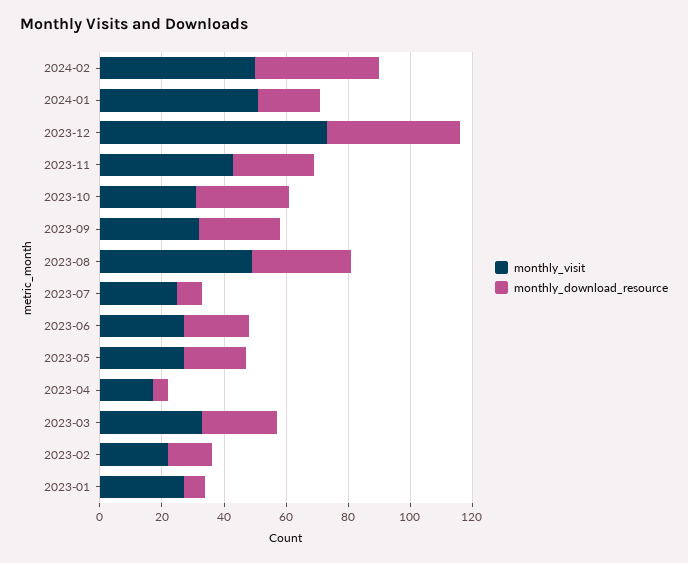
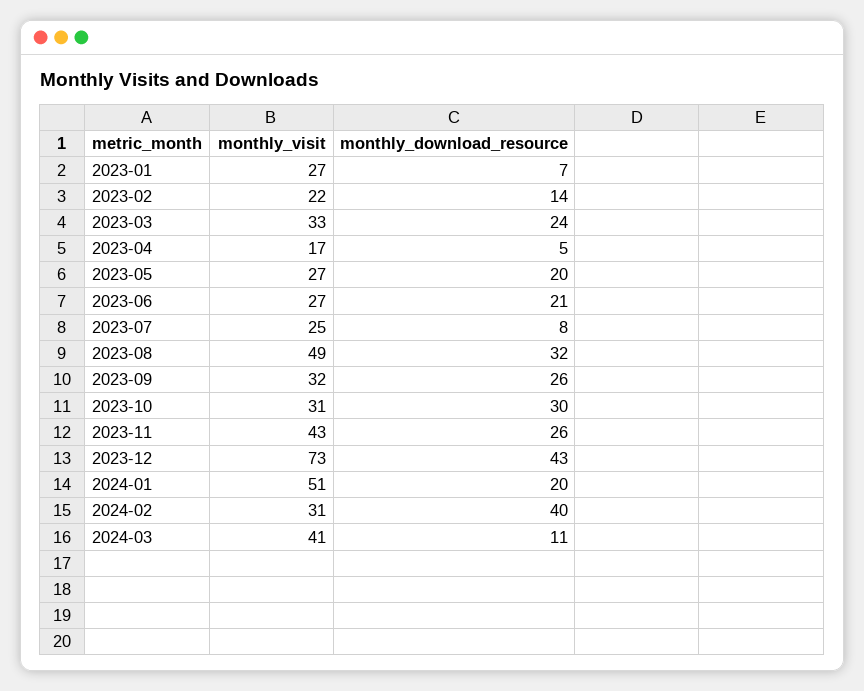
monthly_visit, 2024-02: 50 -> 31
monthly_visit, 2024-03: none -> 41
monthly_download_resource, 2024-03: none -> 11

